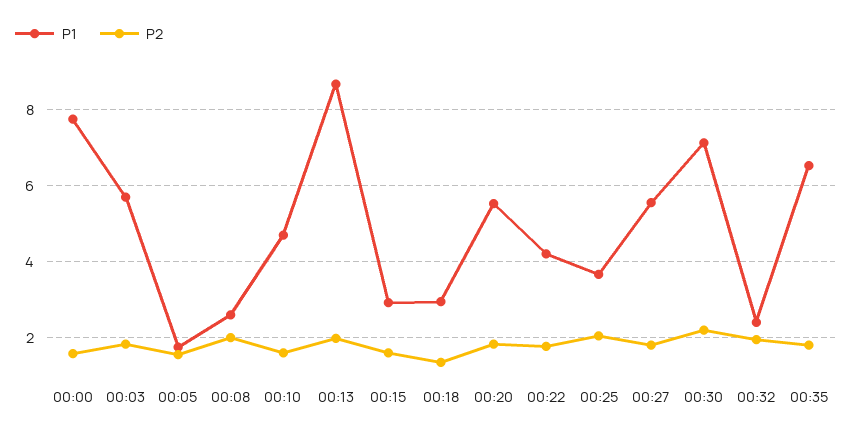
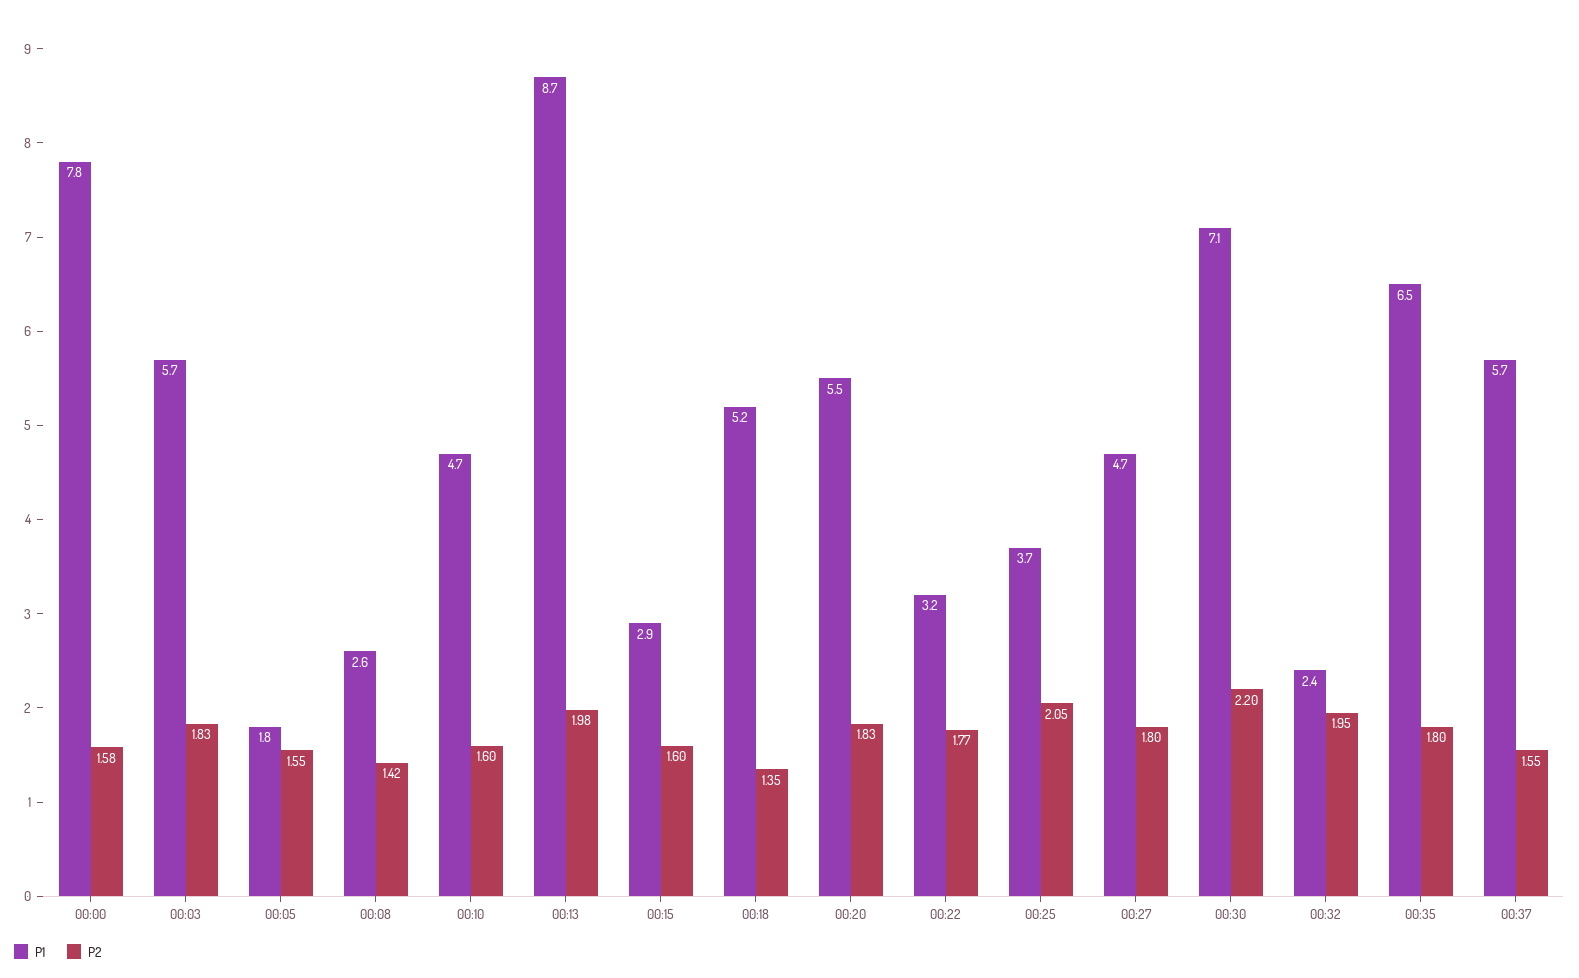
P2, 00:08: 2 -> 1.42
P1, 00:18: 3 -> 5.2
P1, 00:22: 4.2 -> 3.2
P1, 00:27: 5.6 -> 4.7
P1, 00:37: none -> 5.7
P2, 00:37: none -> 1.55

